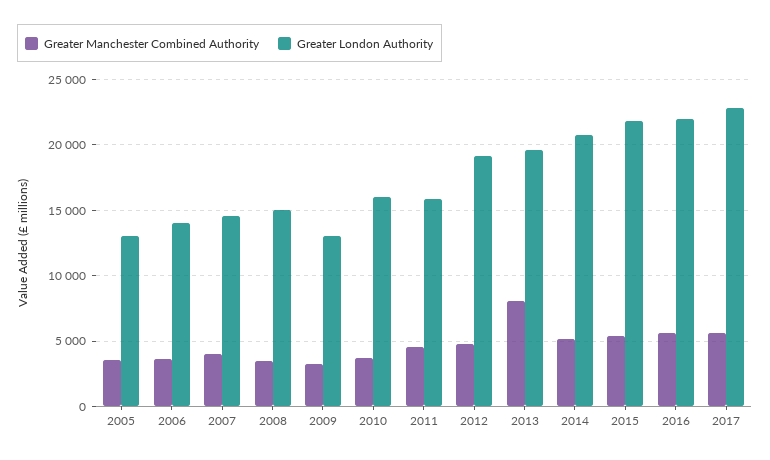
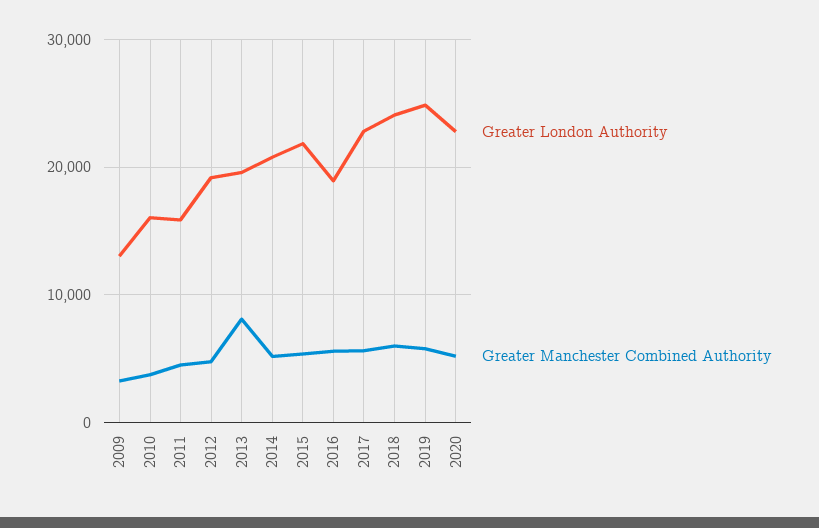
Greater Manchester Combined Authority, 2005: 3500 -> none
Greater London Authority, 2005: 13000 -> none
Greater Manchester Combined Authority, 2006: 3500 -> none
Greater London Authority, 2006: 14000 -> none
Greater Manchester Combined Authority, 2007: 4000 -> none
Greater London Authority, 2007: 14500 -> none
Greater Manchester Combined Authority, 2008: 3500 -> none
Greater London Authority, 2008: 15000 -> none
Greater London Authority, 2016: 22000 -> 19000
Greater London Authority, 2018: none -> 24000
Greater Manchester Combined Authority, 2018: none -> 6000
Greater London Authority, 2019: none -> 25000
Greater Manchester Combined Authority, 2019: none -> 6000
Greater London Authority, 2020: none -> 23000
Greater Manchester Combined Authority, 2020: none -> 5000

